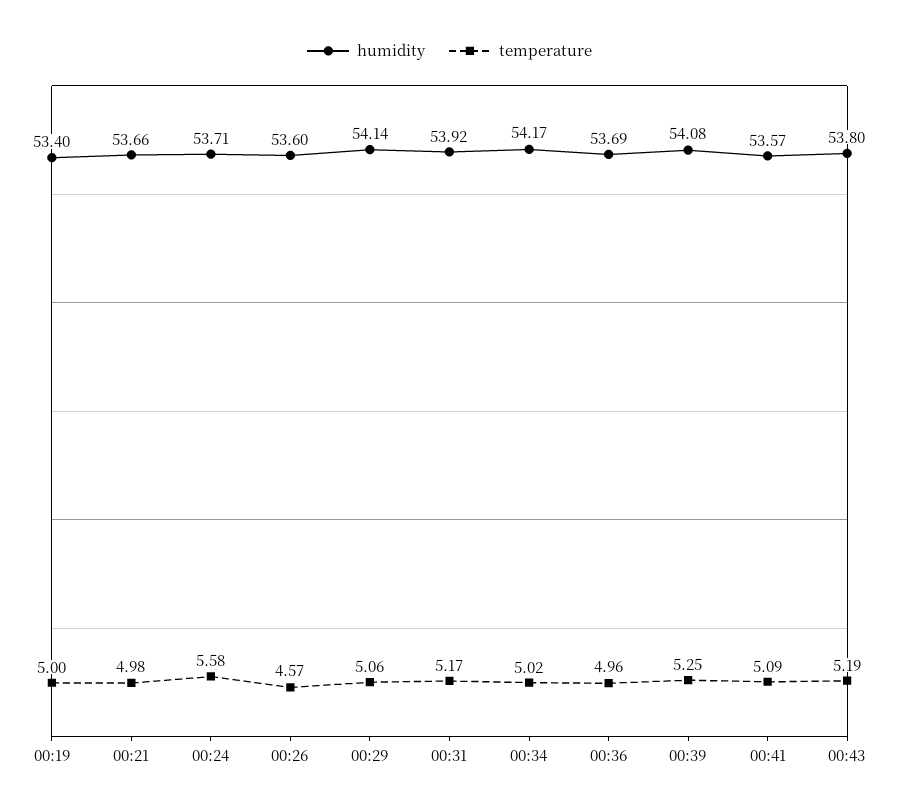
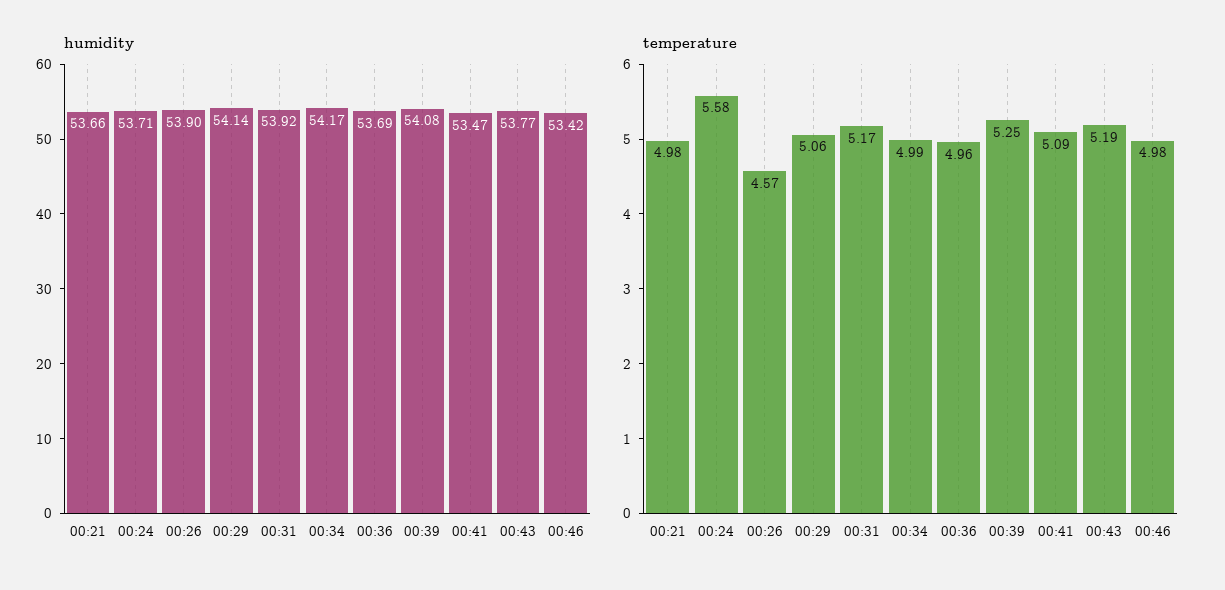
humidity, 00:19: 53.4 -> none
temperature, 00:19: 5 -> none
humidity, 00:26: 53.6 -> 53.9
temperature, 00:34: 5.02 -> 4.99
humidity, 00:41: 53.57 -> 53.47
humidity, 00:43: 53.8 -> 53.77
humidity, 00:46: none -> 53.42
temperature, 00:46: none -> 4.98

